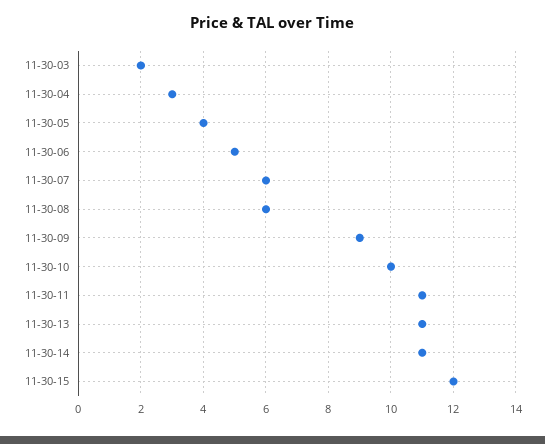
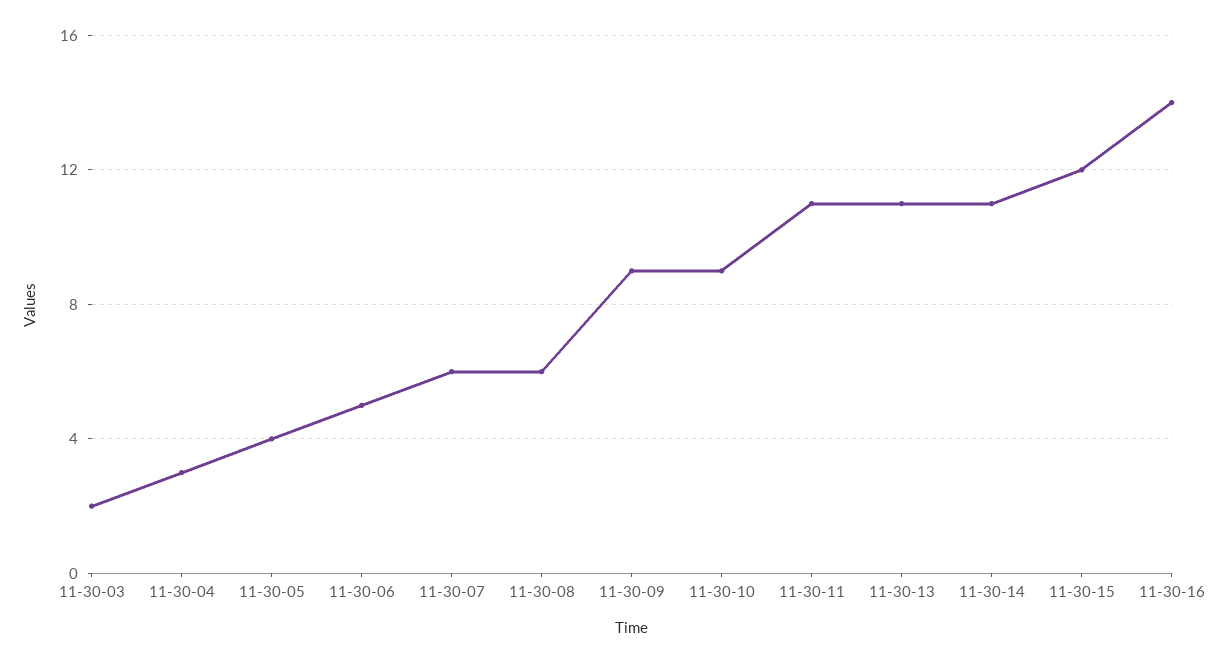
11-30-10: 10 -> 9
11-30-16: none -> 14

